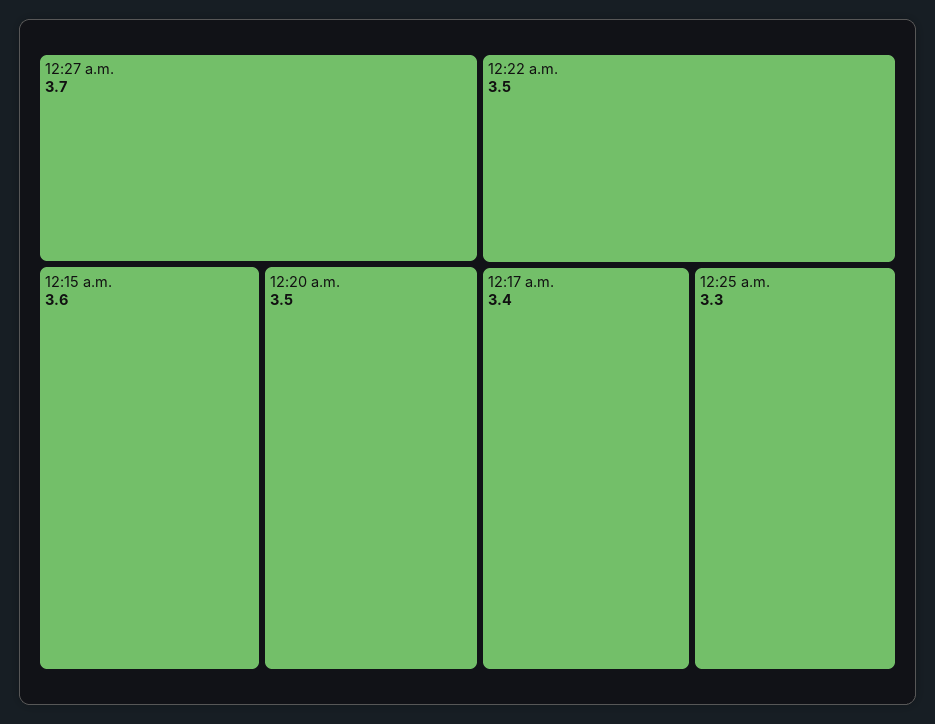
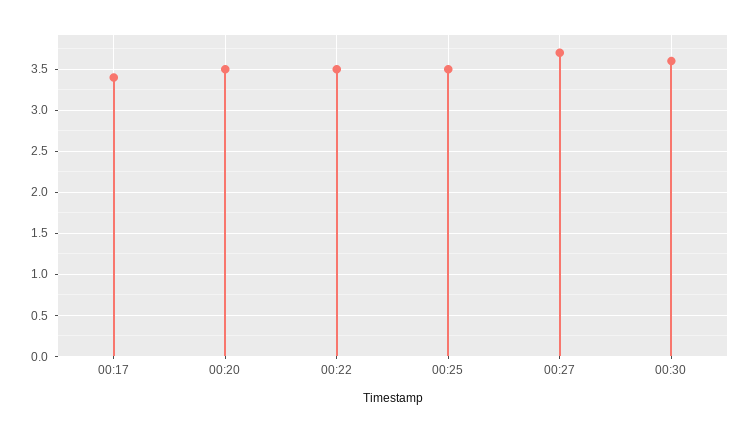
12:15 a.m.: 3.6 -> none
12:25 a.m.: 3.3 -> 3.5
00:30: none -> 3.6

